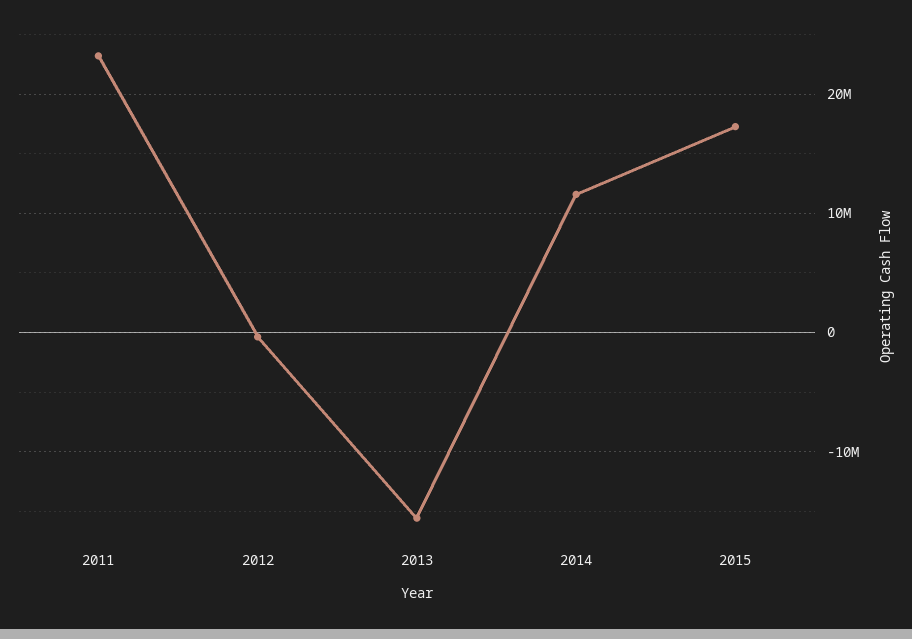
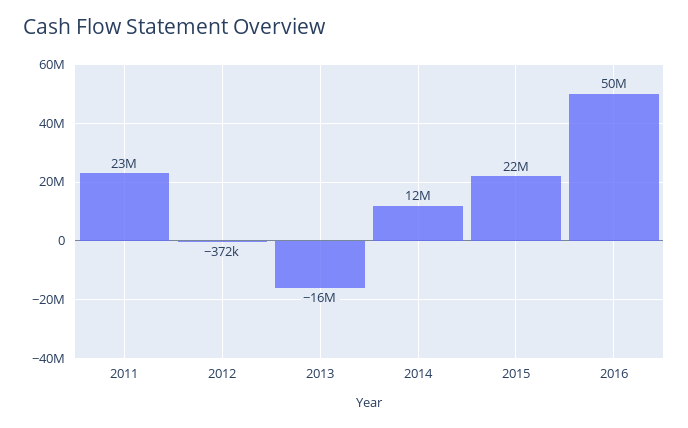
2015: 17000000 -> 22000000
2016: none -> 50000000

